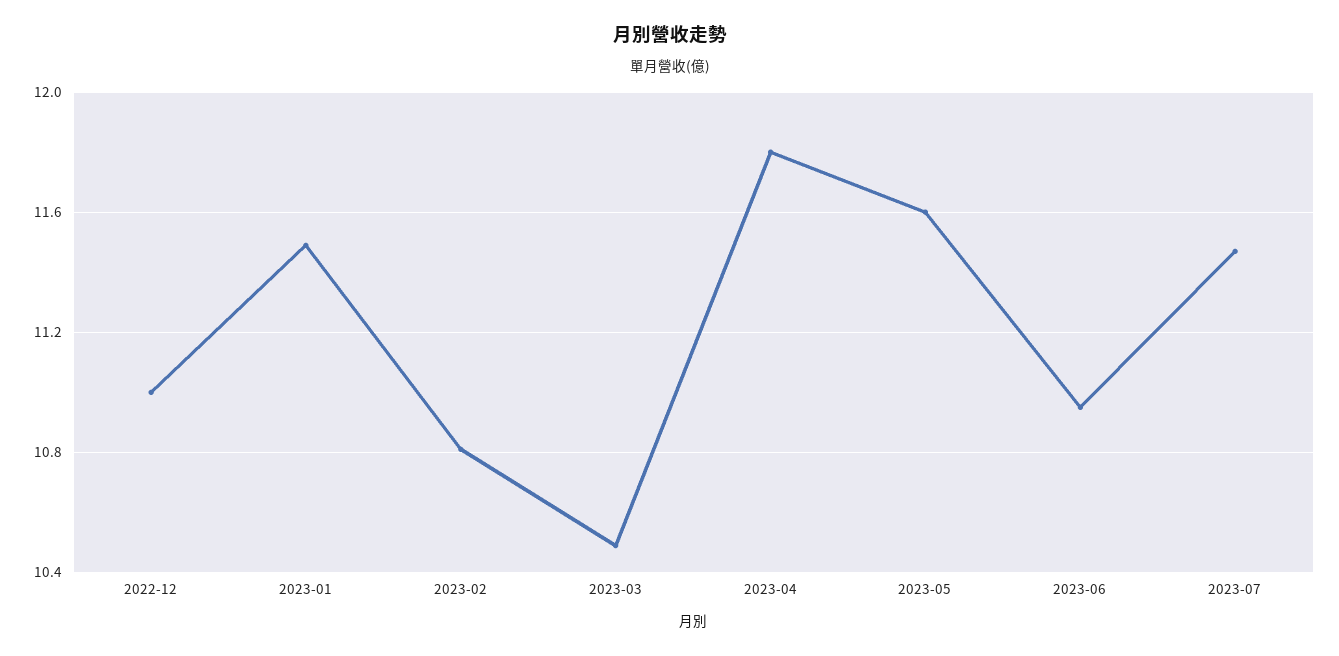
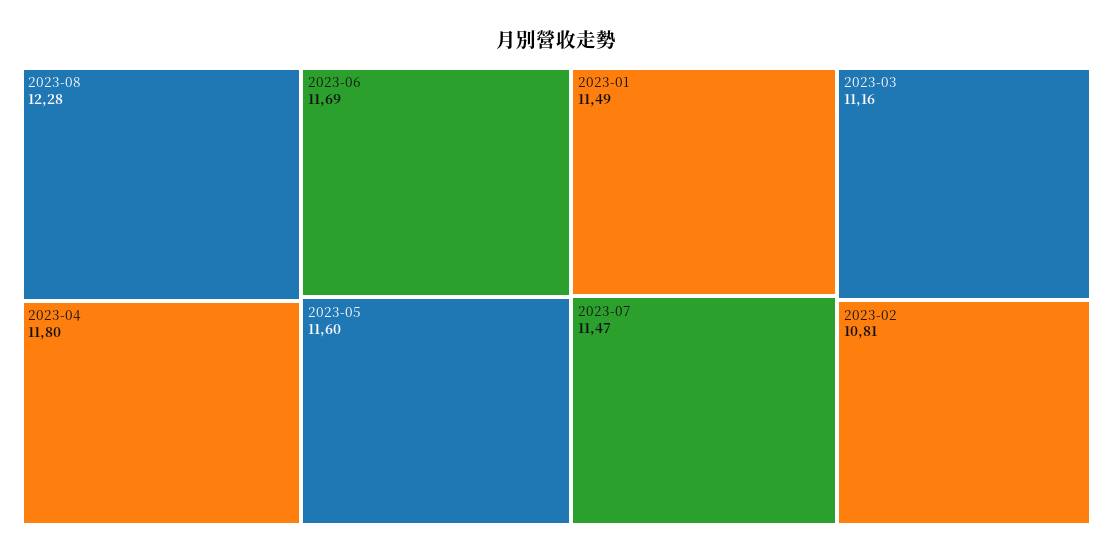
2022-12: 11 -> none
2023-03: 10.5 -> 11.16
2023-06: 10.95 -> 11.69
2023-08: none -> 12.28

